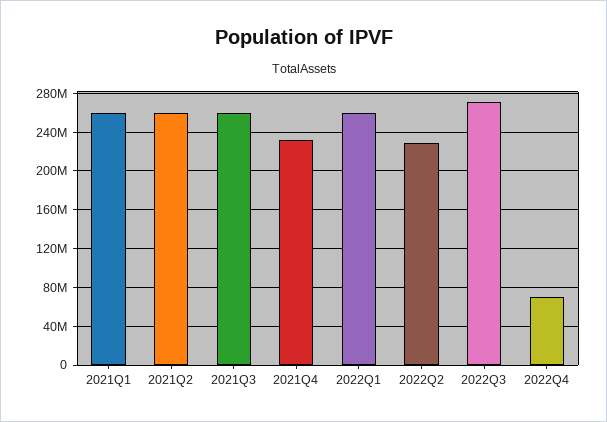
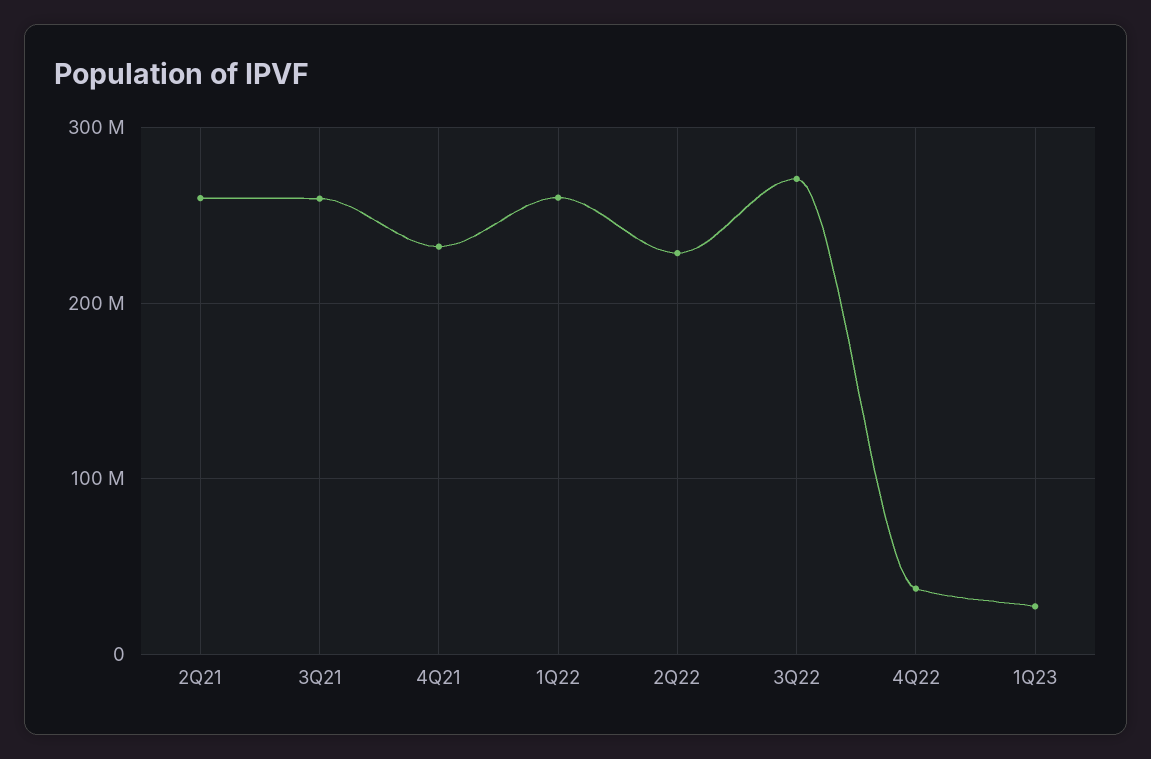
2021Q1: 260000000 -> none
2022Q4: 70000000 -> 40000000
1Q23: none -> 30000000

